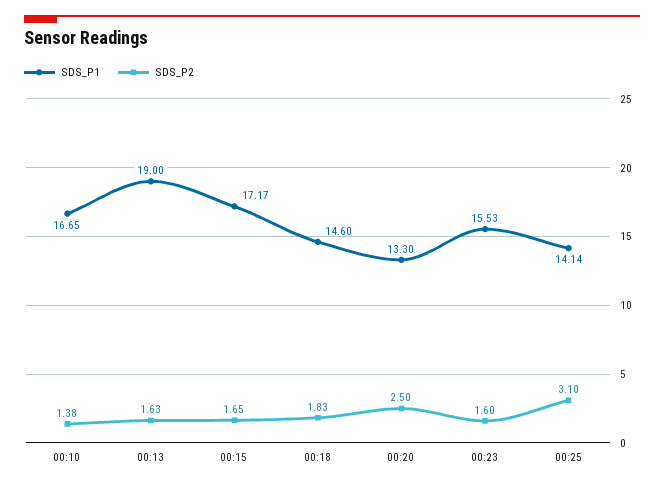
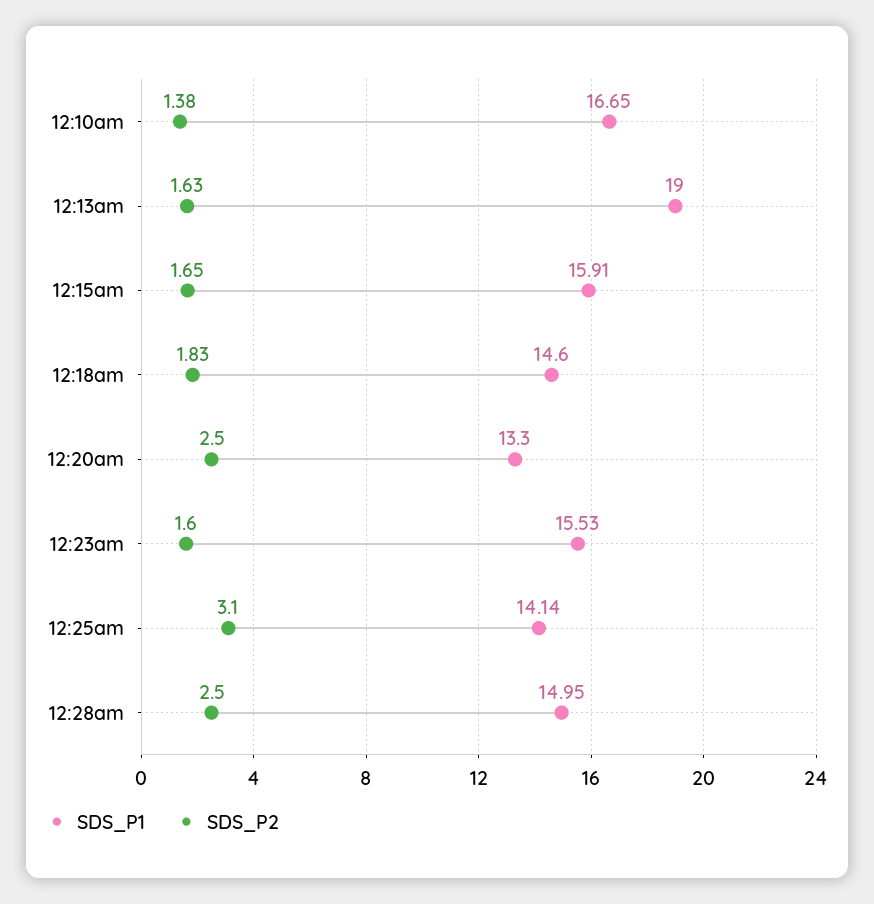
SDS_P1, 00:15: 17.17 -> 15.91
SDS_P1, 12:28am: none -> 14.95
SDS_P2, 12:28am: none -> 2.5

